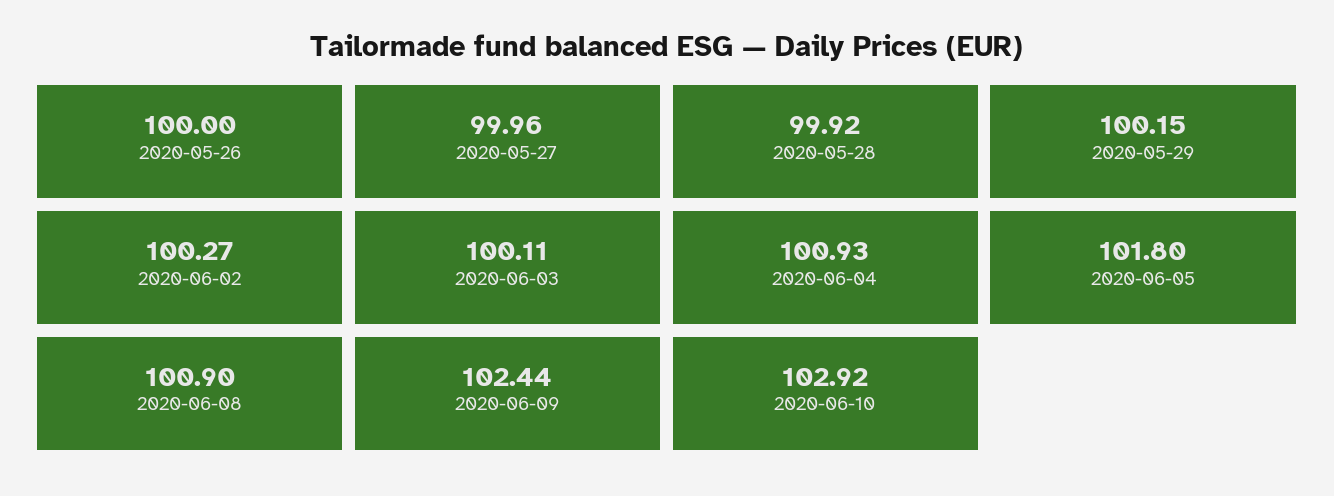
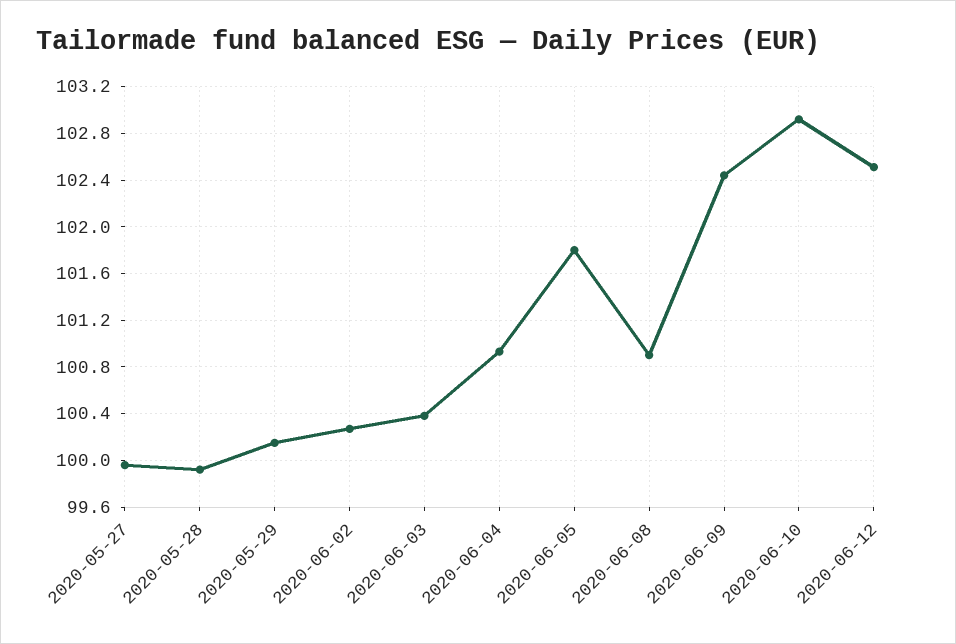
2020-05-26: 100 -> none
2020-06-03: 100.11 -> 100.4
2020-06-12: none -> 102.5

